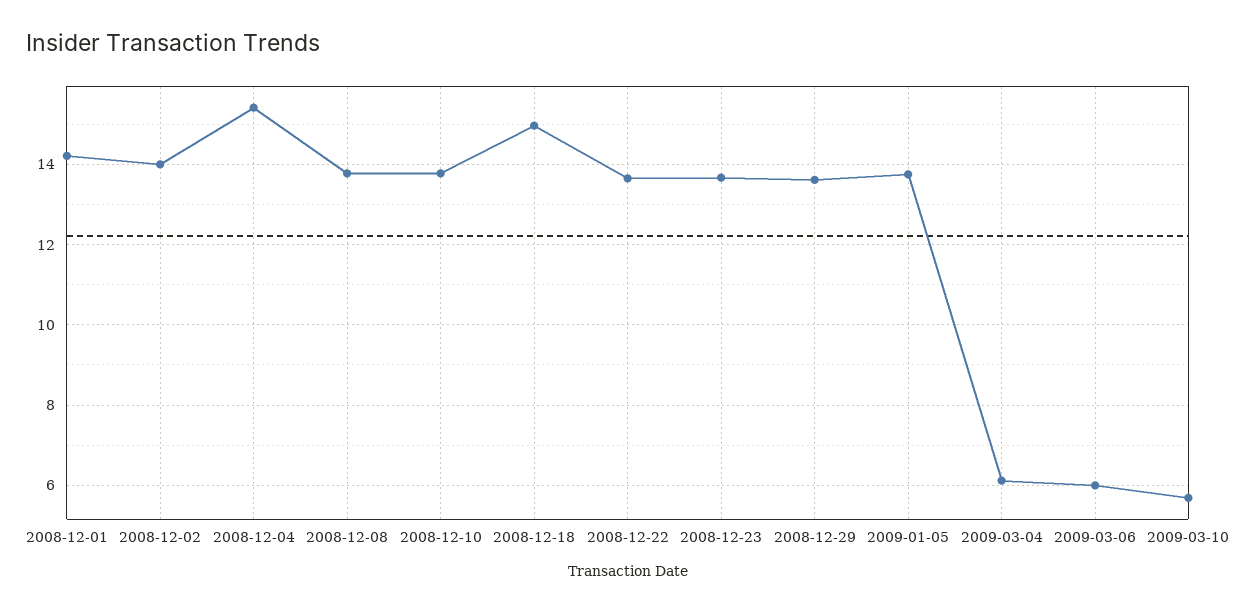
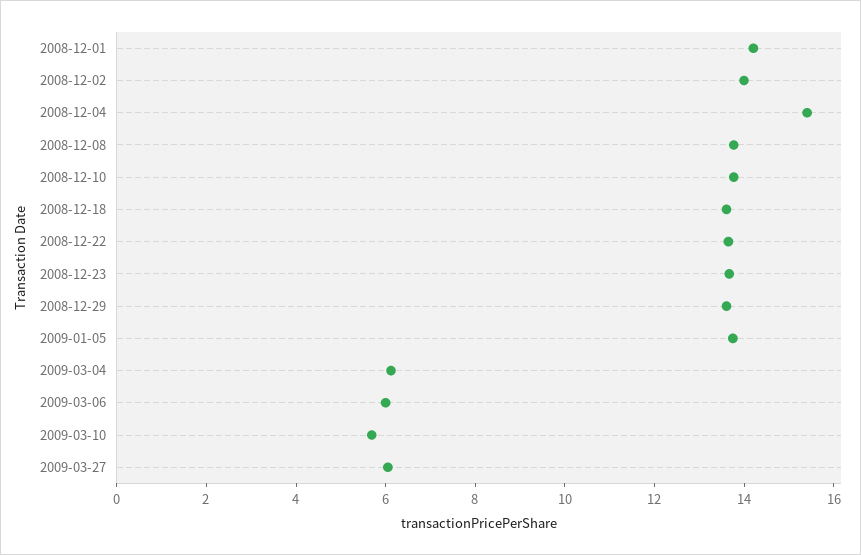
2008-12-18: 15 -> 13.5
2009-03-27: none -> 6

